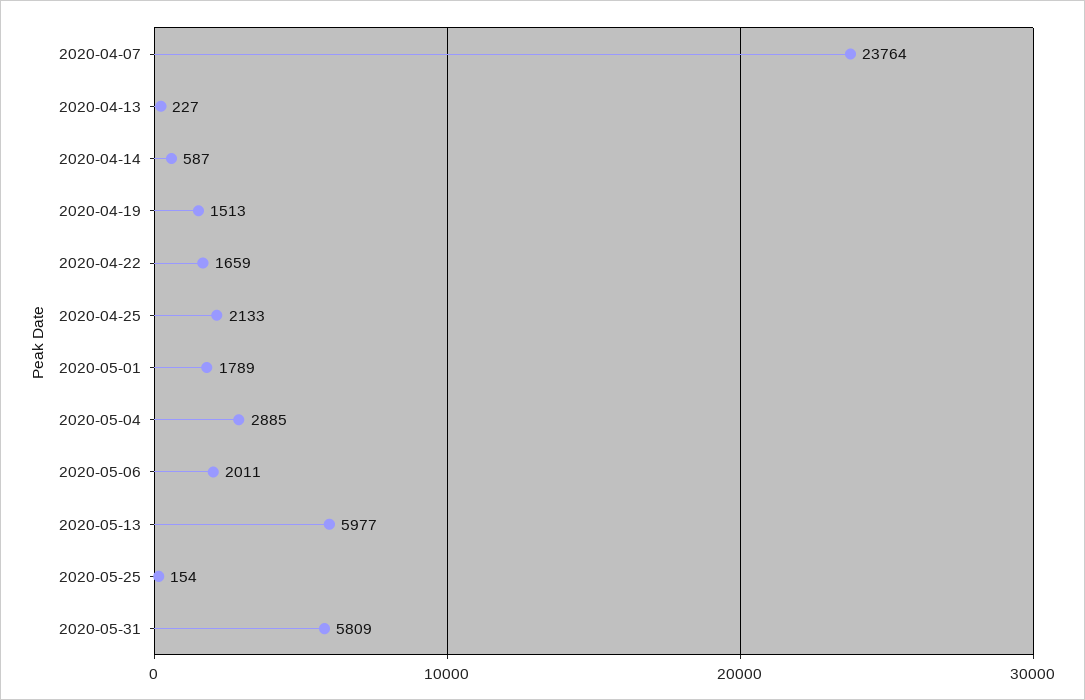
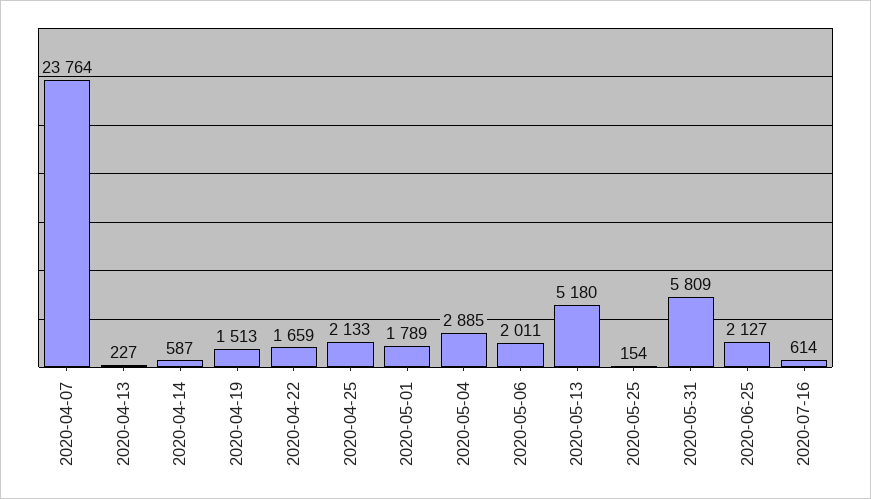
2020-05-13: 5977 -> 5180
2020-06-25: none -> 2127
2020-07-16: none -> 614

